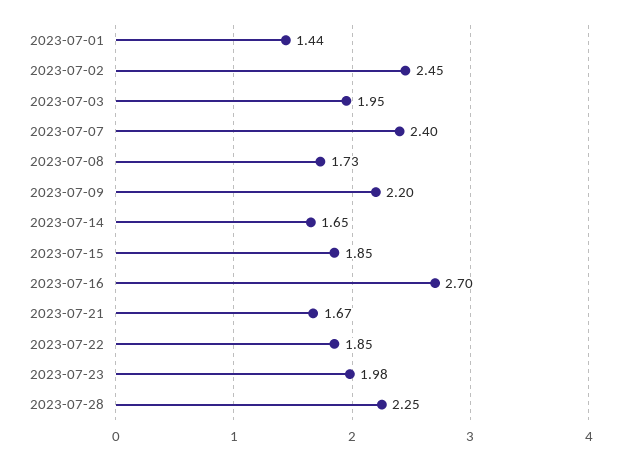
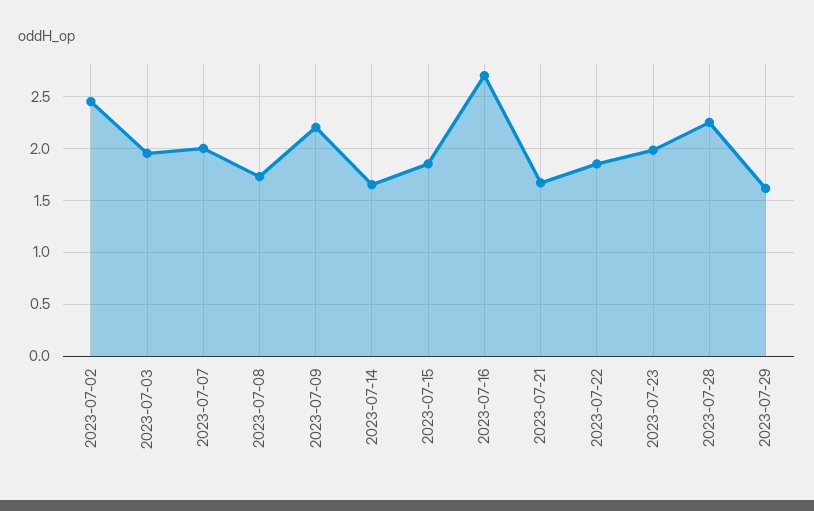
2023-07-01: 1.44 -> none
2023-07-07: 2.4 -> 2
2023-07-29: none -> 1.6

